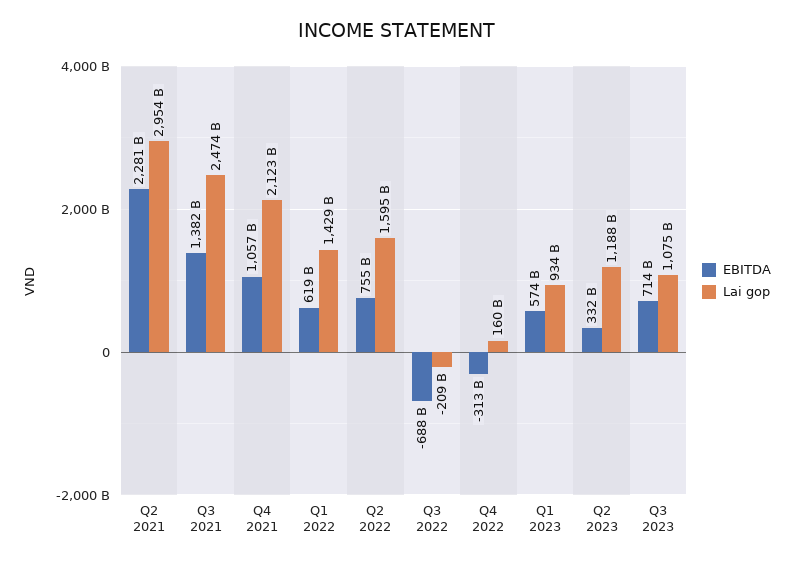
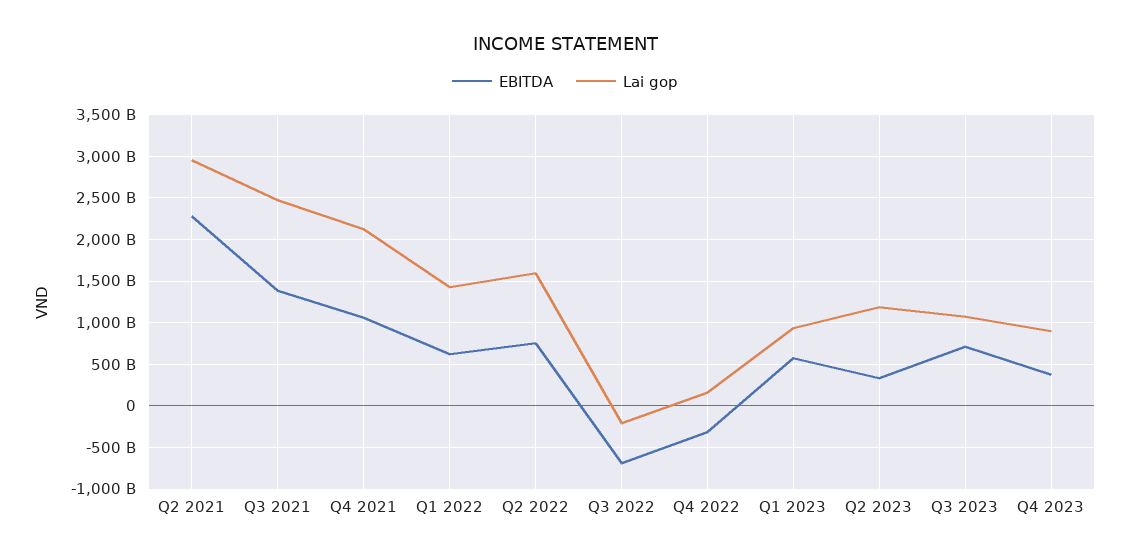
EBITDA, Q4 2023: none -> 400000000000
Lai gop, Q4 2023: none -> 900000000000

